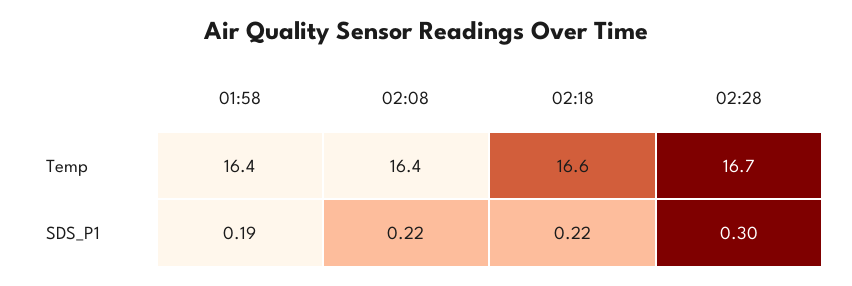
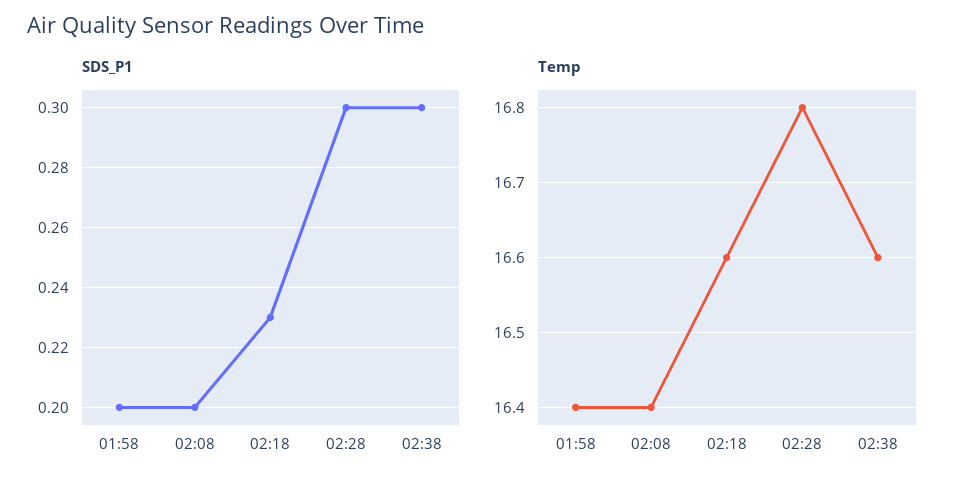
Temp, 02:28: 16.7 -> 16.8
SDS_P1, 01:58: 0.19 -> 0.2
SDS_P1, 02:08: 0.22 -> 0.2
SDS_P1, 02:18: 0.22 -> 0.23
SDS_P1, 02:38: none -> 0.3
Temp, 02:38: none -> 16.6

